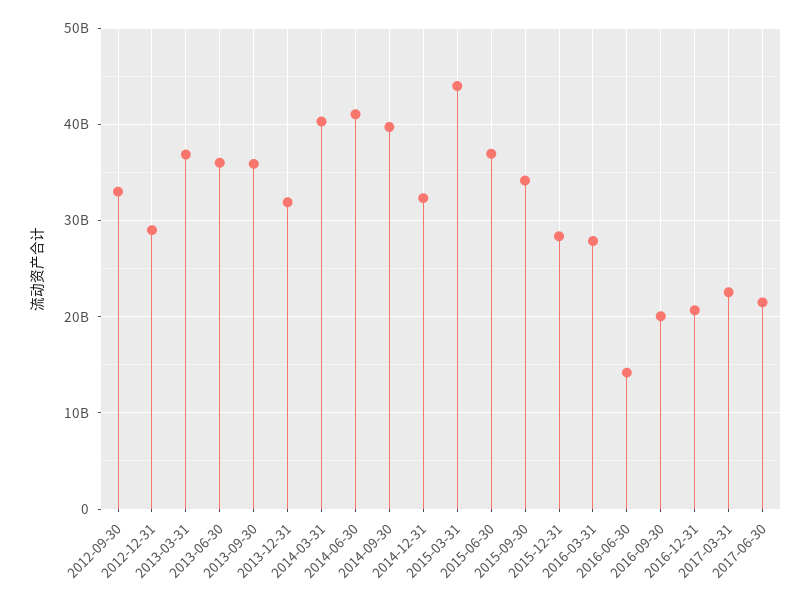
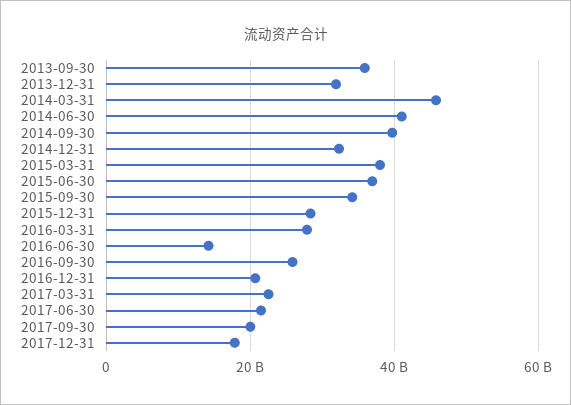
2012-09-30: 33000000000 -> none
2012-12-31: 29000000000 -> none
2013-03-31: 37000000000 -> none
2013-06-30: 36000000000 -> none
2014-03-31: 40000000000 -> 46000000000
2015-03-31: 44000000000 -> 38000000000
2016-09-30: 20000000000 -> 26000000000
2017-09-30: none -> 20000000000
2017-12-31: none -> 18000000000

